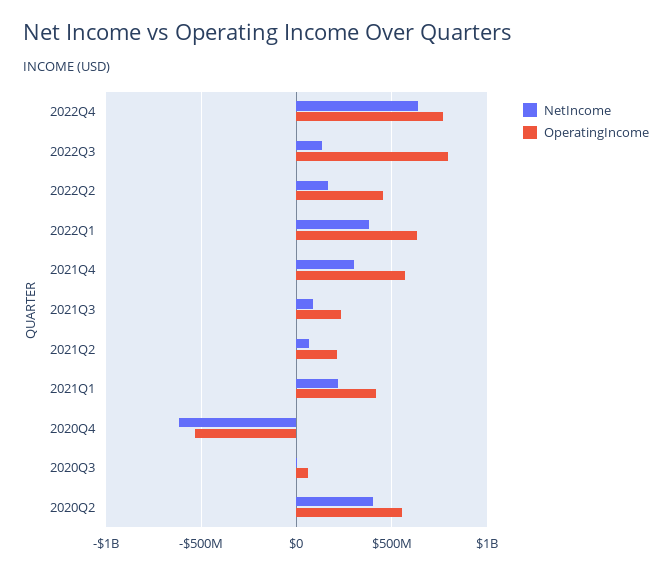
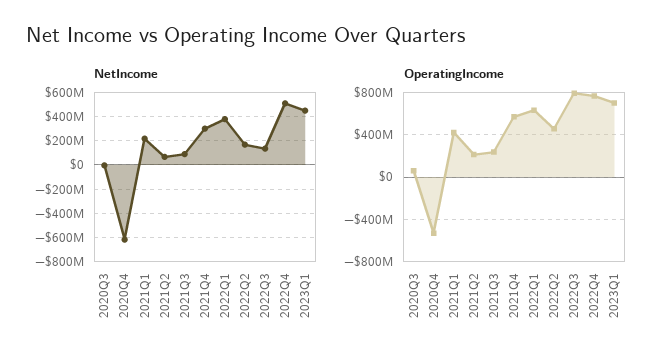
NetIncome, 2022Q4: 650000000 -> 500000000
NetIncome, 2020Q2: 400000000 -> none
OperatingIncome, 2020Q2: 550000000 -> none
NetIncome, 2023Q1: none -> 450000000
OperatingIncome, 2023Q1: none -> 700000000

